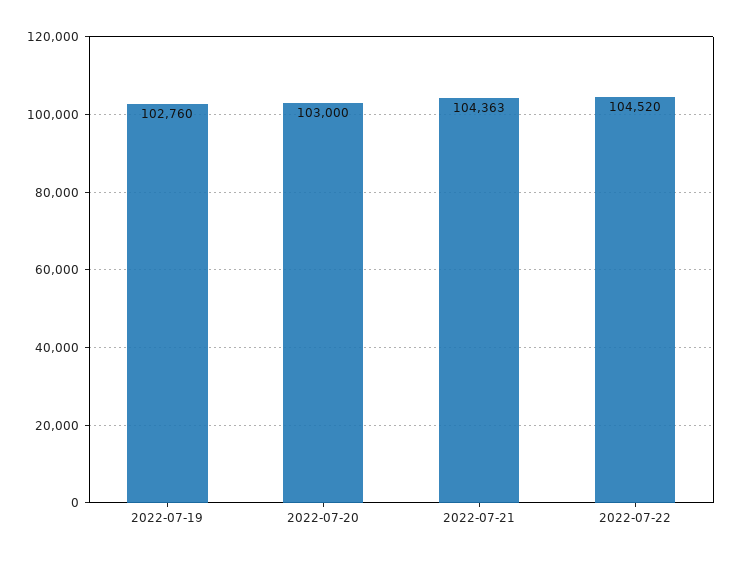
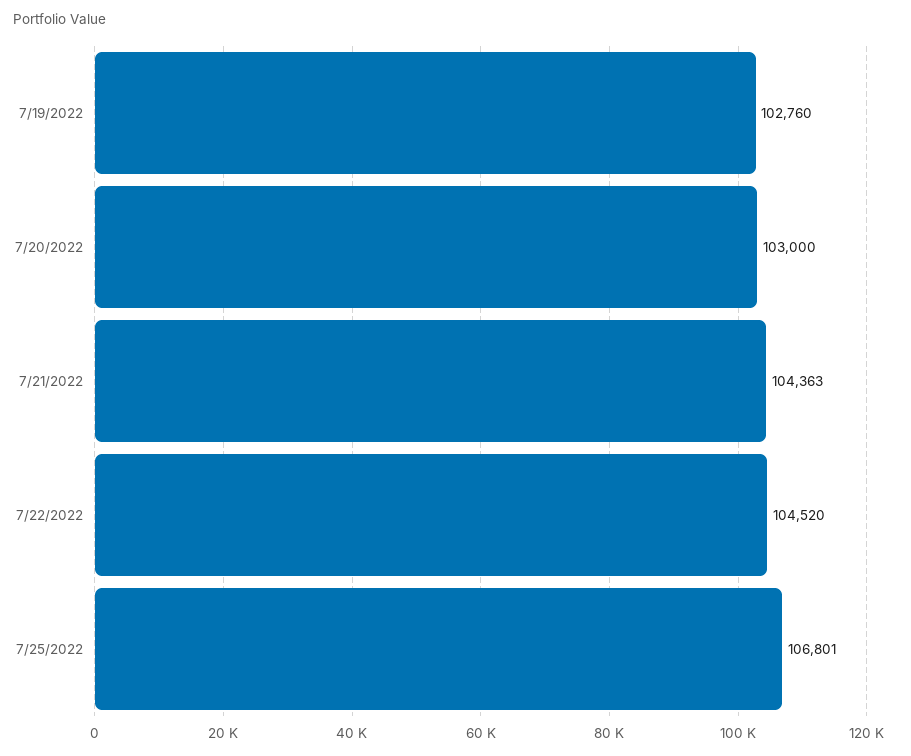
7/25/2022: none -> 106801

